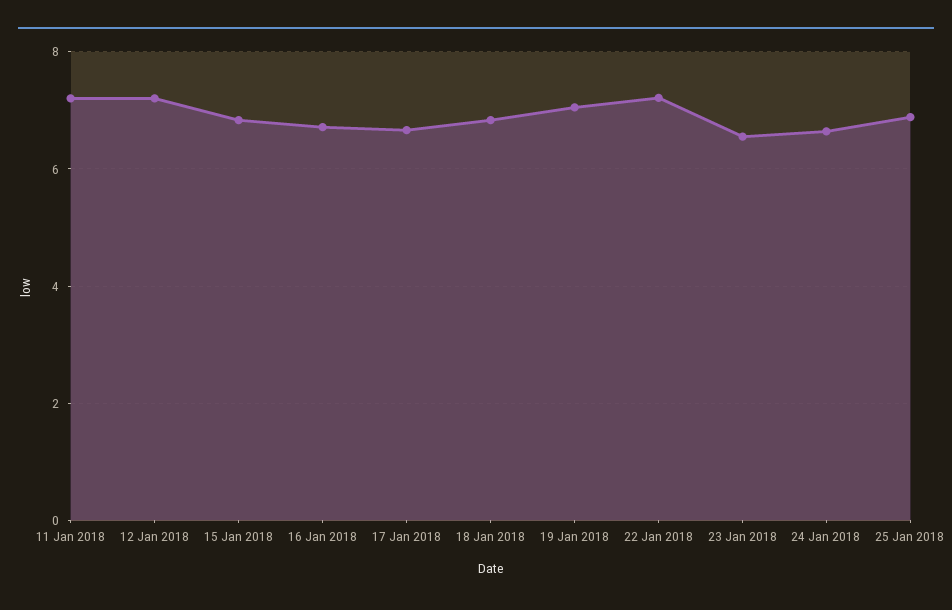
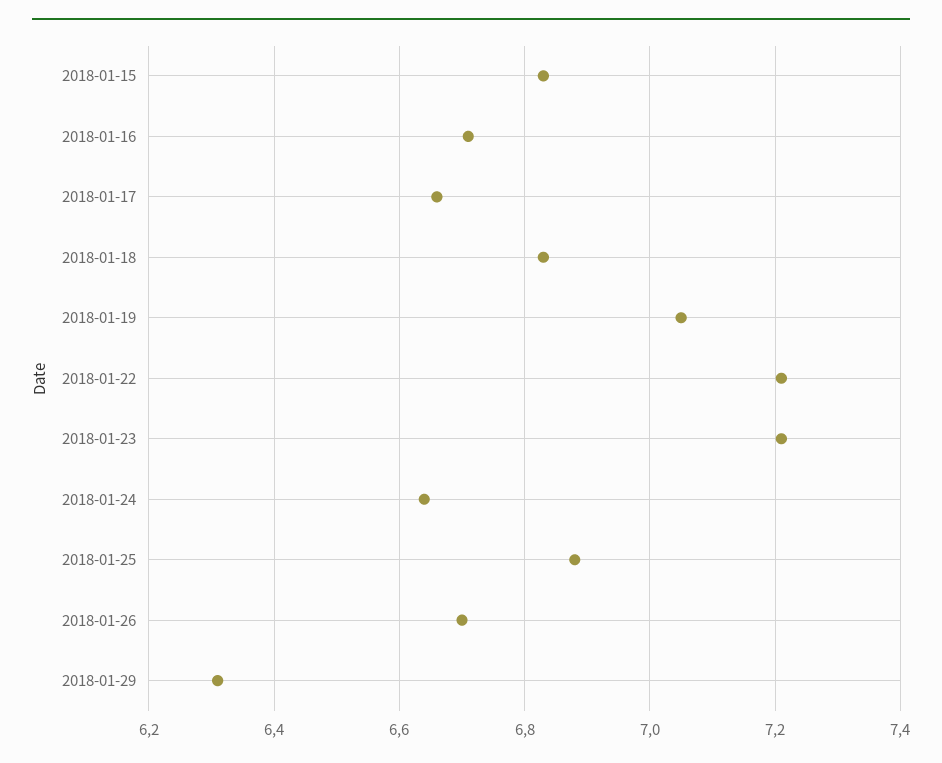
11 Jan 2018: 7.2 -> none
12 Jan 2018: 7.2 -> none
23 Jan 2018: 6.6 -> 7.2
2018-01-26: none -> 6.7
2018-01-29: none -> 6.3

